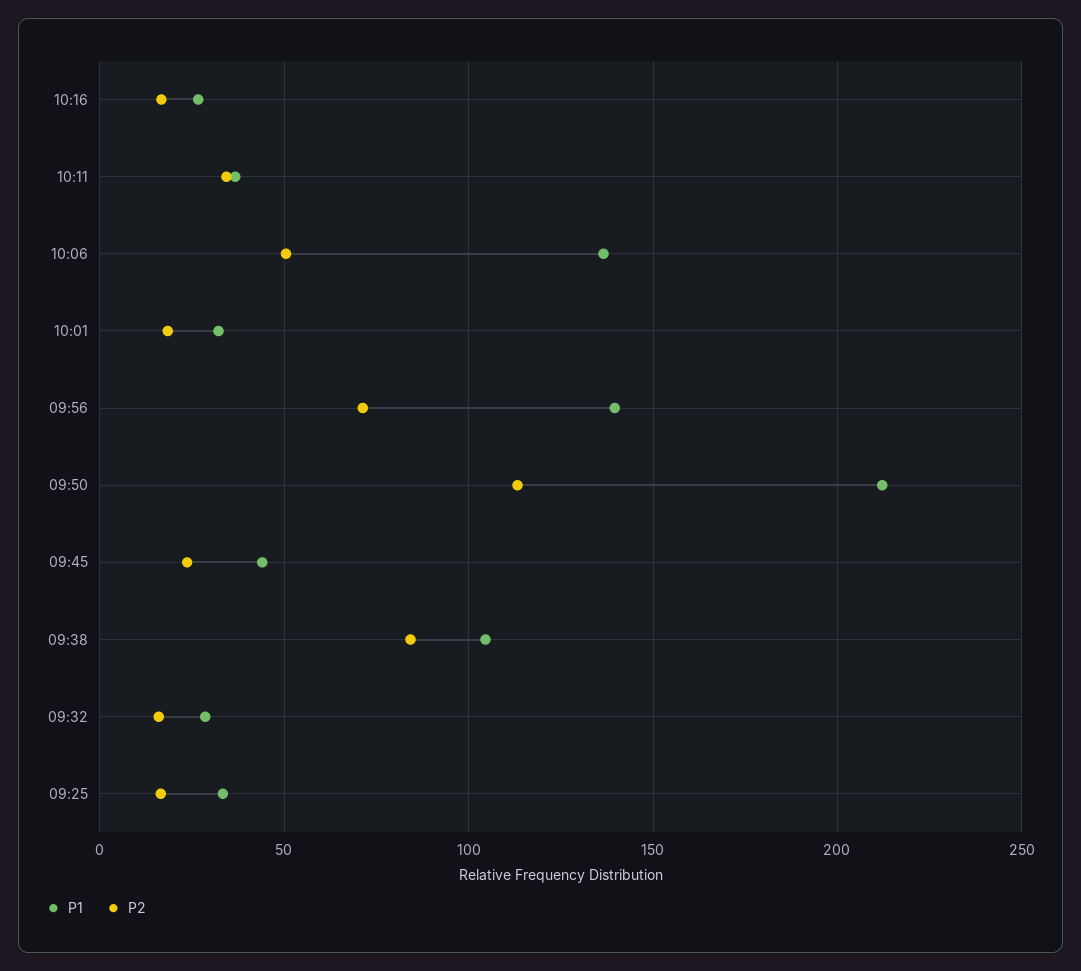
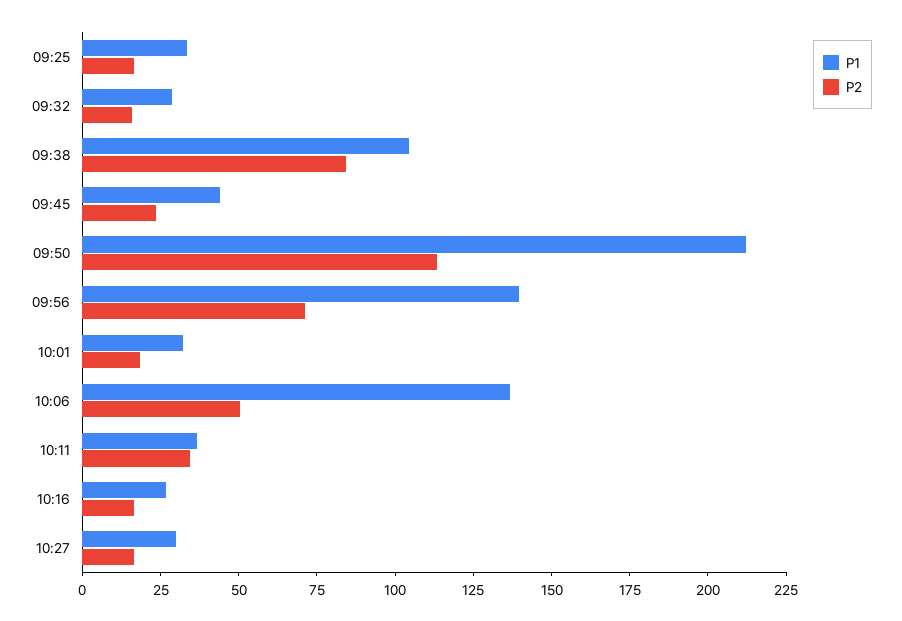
P1, 10:27: none -> 30
P2, 10:27: none -> 15

